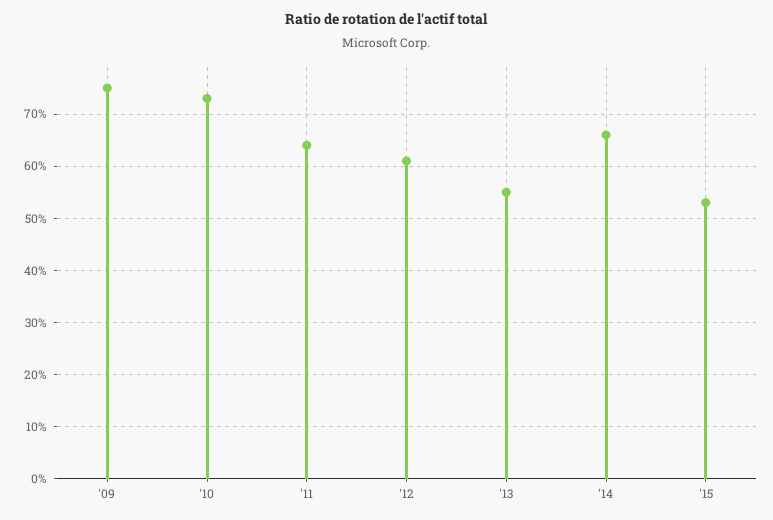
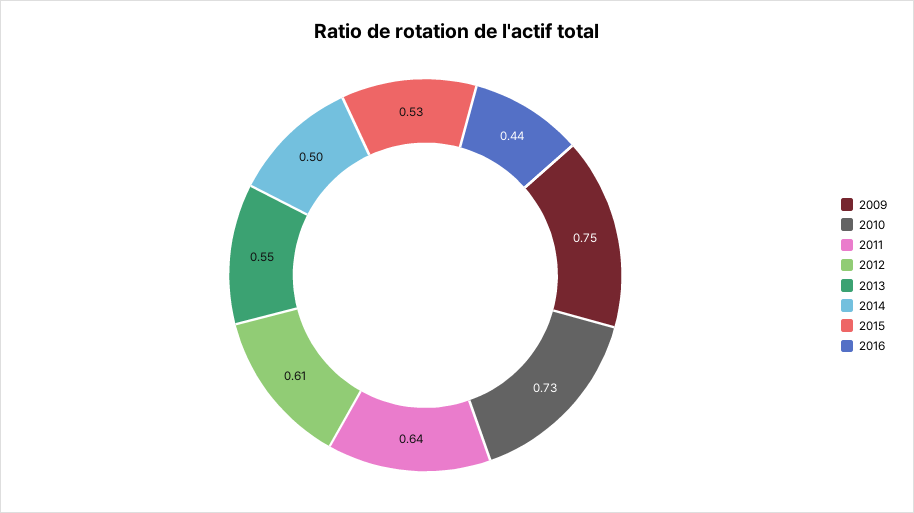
'14: 0.65 -> 0.5
2016: none -> 0.44

